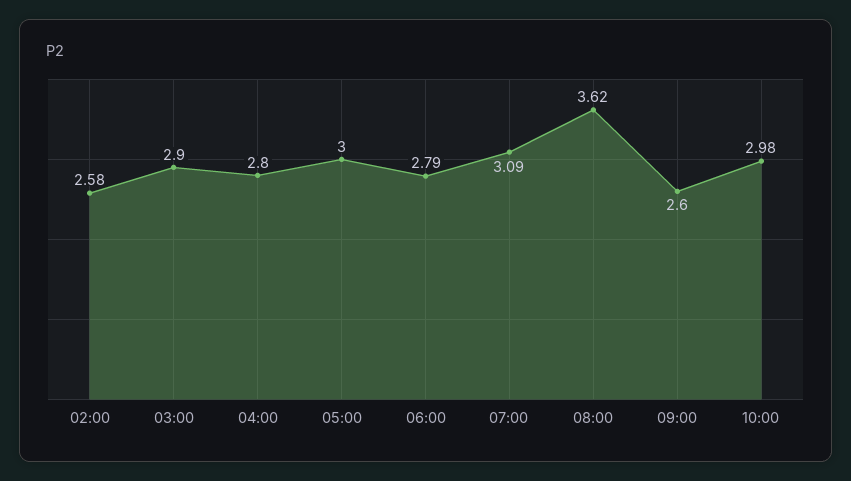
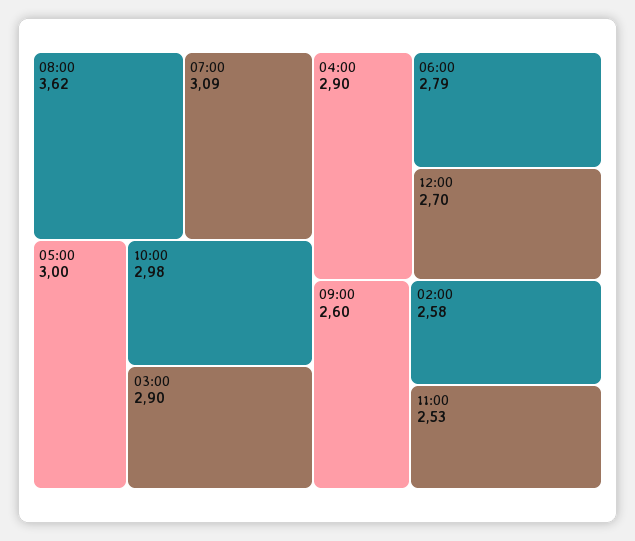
04:00: 2.8 -> 2.9
12:00: none -> 2.7
11:00: none -> 2.53

